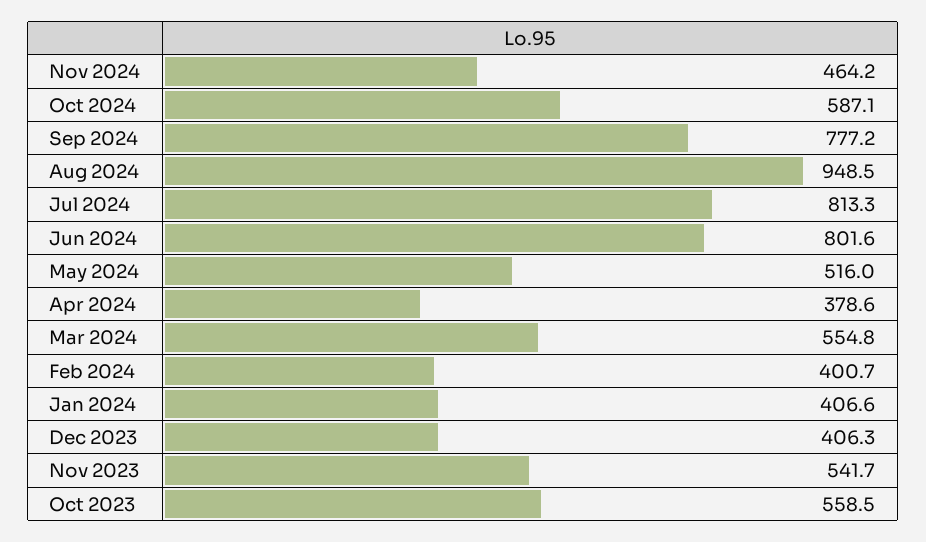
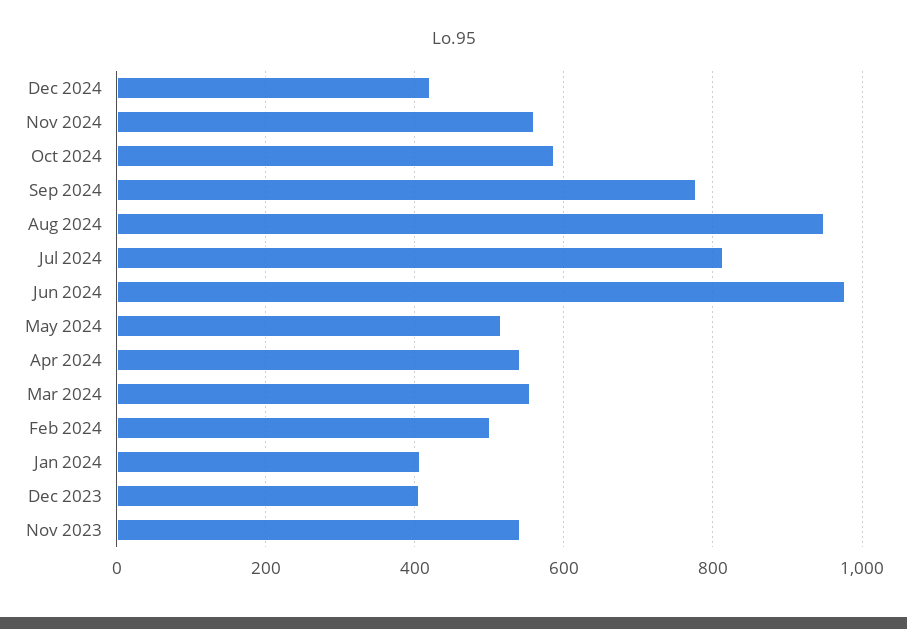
Nov 2024: 464.2 -> 560
Jun 2024: 801.6 -> 980
Apr 2024: 378.6 -> 540
Feb 2024: 400.7 -> 500
Oct 2023: 558.5 -> none
Dec 2024: none -> 420

